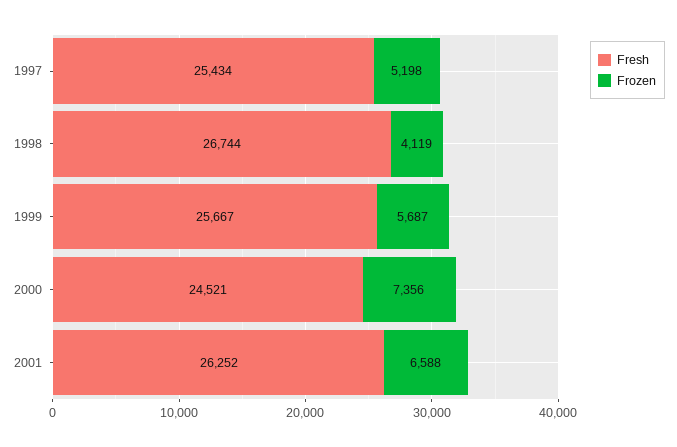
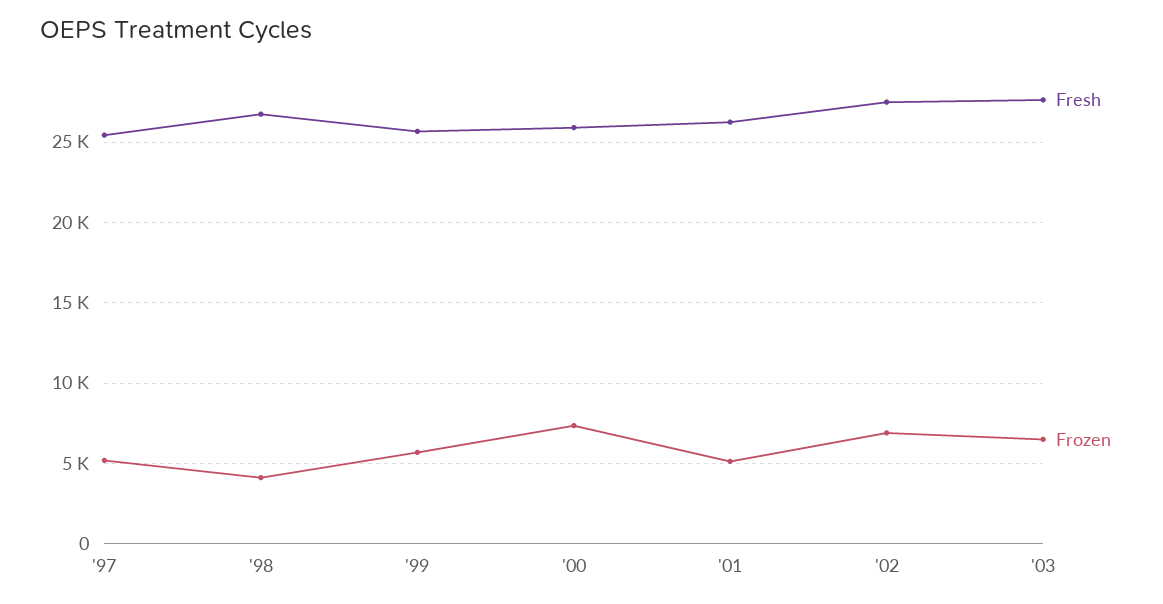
Fresh, 2000: 24521 -> 26000
Frozen, 2001: 6588 -> 5000
Fresh, '02: none -> 27500
Frozen, '02: none -> 7000
Fresh, '03: none -> 27500
Frozen, '03: none -> 6500

